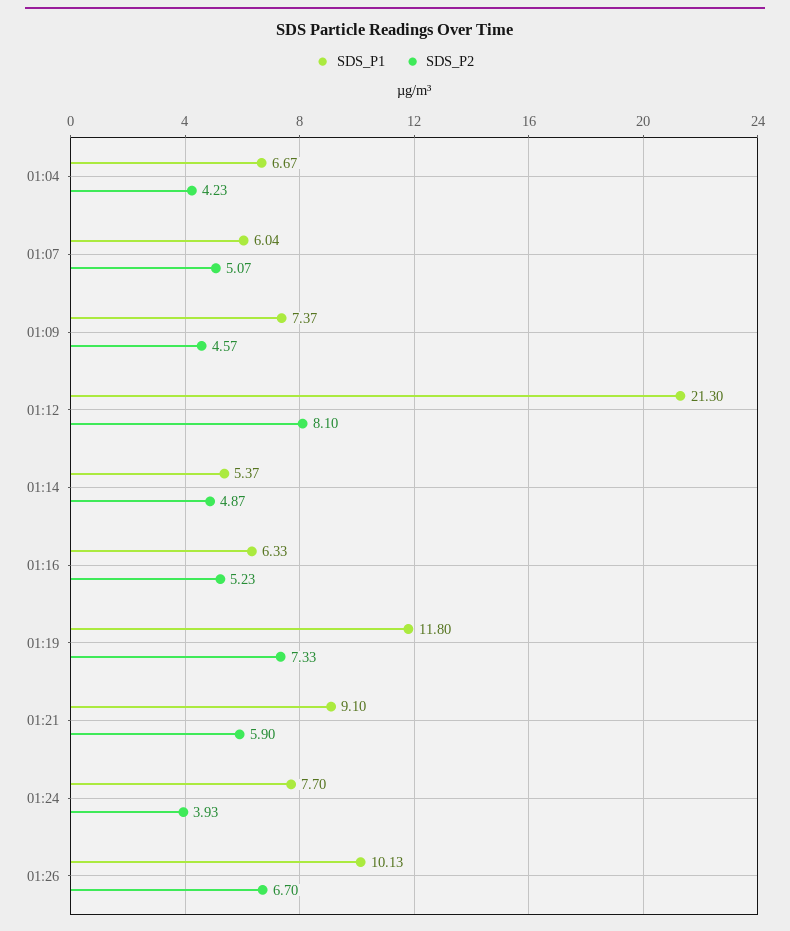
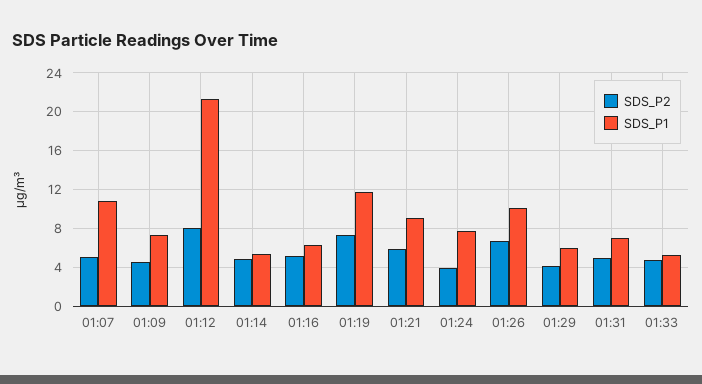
SDS_P1, 01:04: 6.67 -> none
SDS_P2, 01:04: 4.23 -> none
SDS_P1, 01:07: 6.04 -> 11
SDS_P2, 01:29: none -> 4
SDS_P1, 01:29: none -> 6
SDS_P2, 01:31: none -> 5
SDS_P1, 01:31: none -> 7
SDS_P2, 01:33: none -> 5
SDS_P1, 01:33: none -> 5

